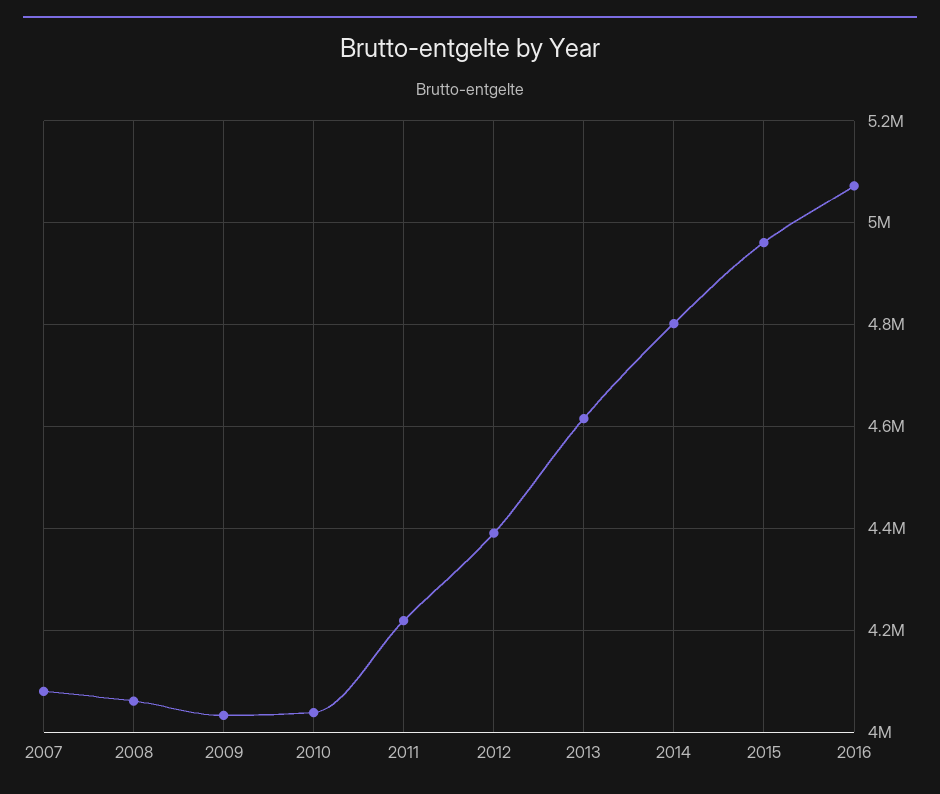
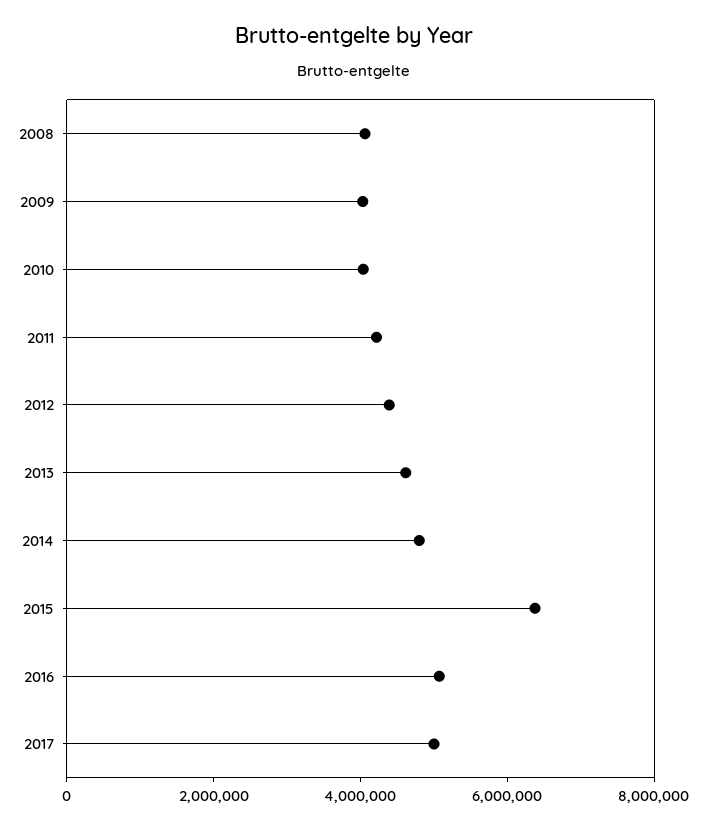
2007: 4080000 -> none
2015: 4960000 -> 6500000
2017: none -> 5000000

